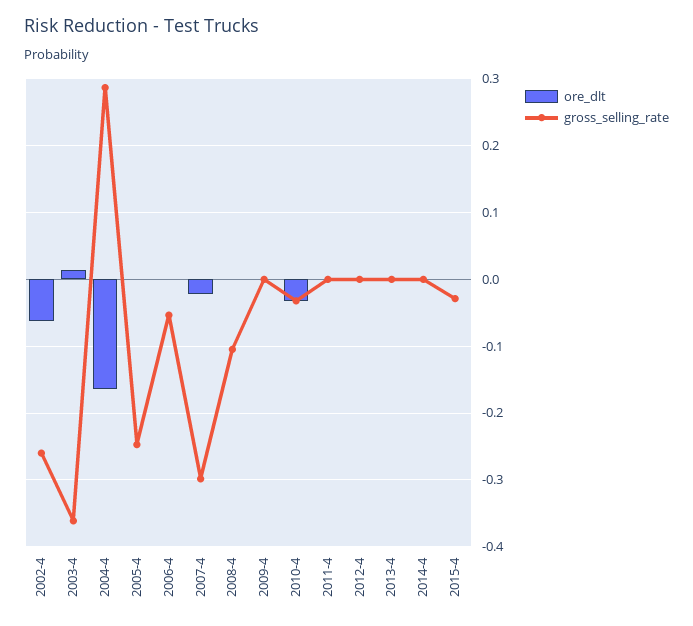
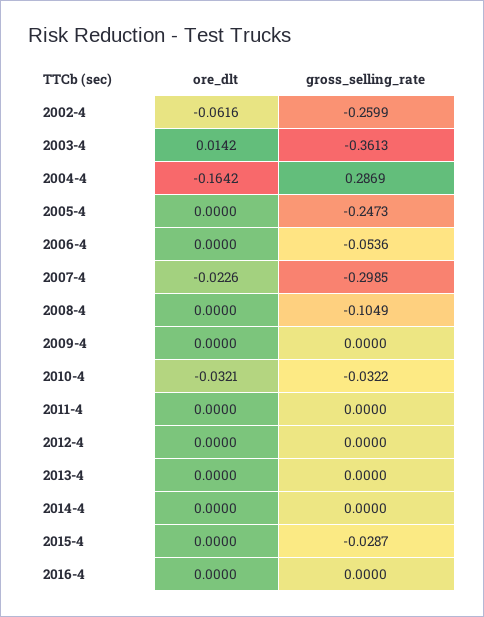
ore_dlt, 2016-4: none -> 0
gross_selling_rate, 2016-4: none -> 0

